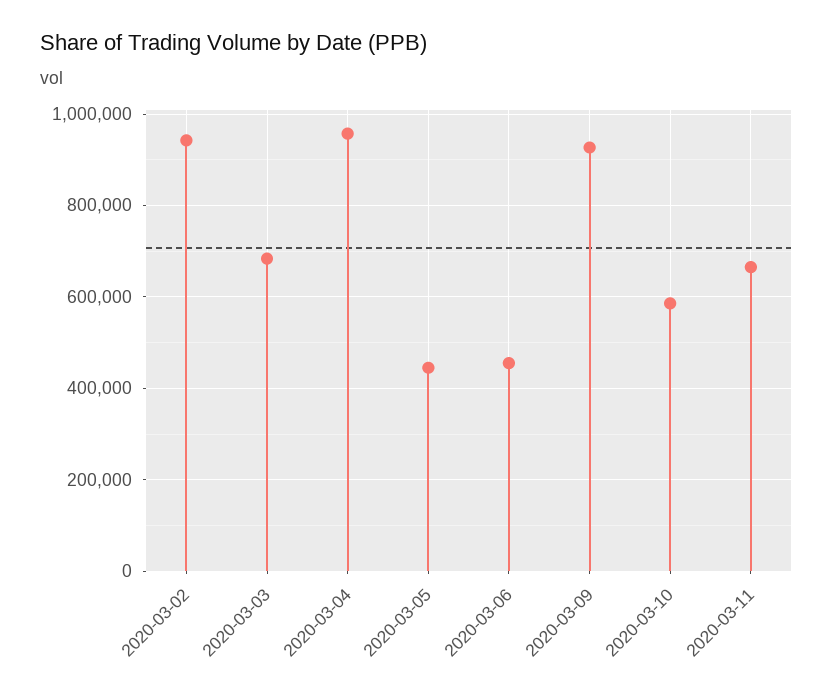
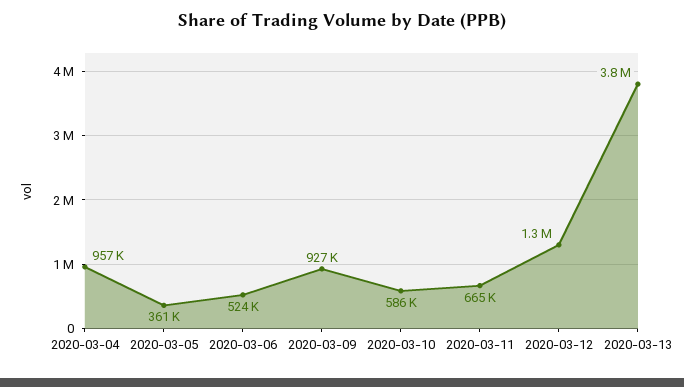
2020-03-02: 940000 -> none
2020-03-03: 680000 -> none
2020-03-05: 440000 -> 361000
2020-03-06: 460000 -> 524000
2020-03-12: none -> 1300000
2020-03-13: none -> 3800000

